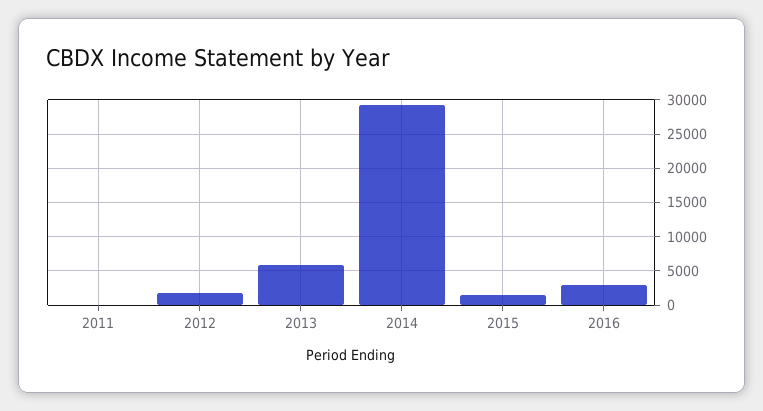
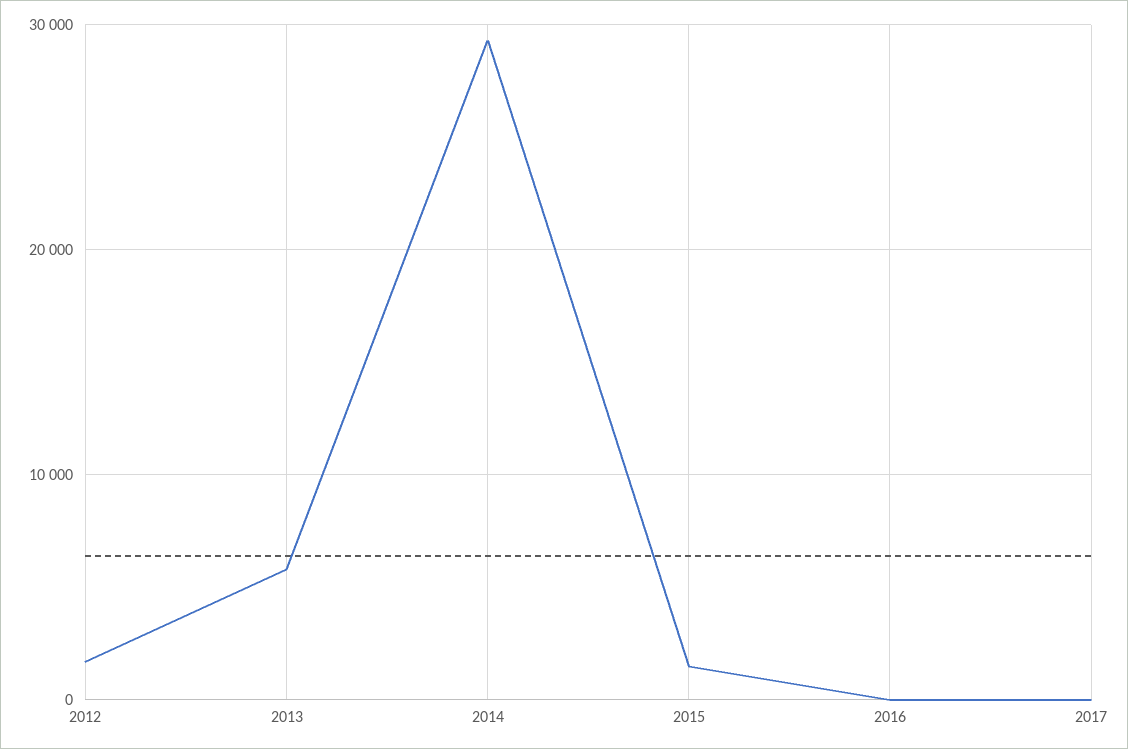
2011: 0 -> none
2016: 3000 -> 0
2017: none -> 0

